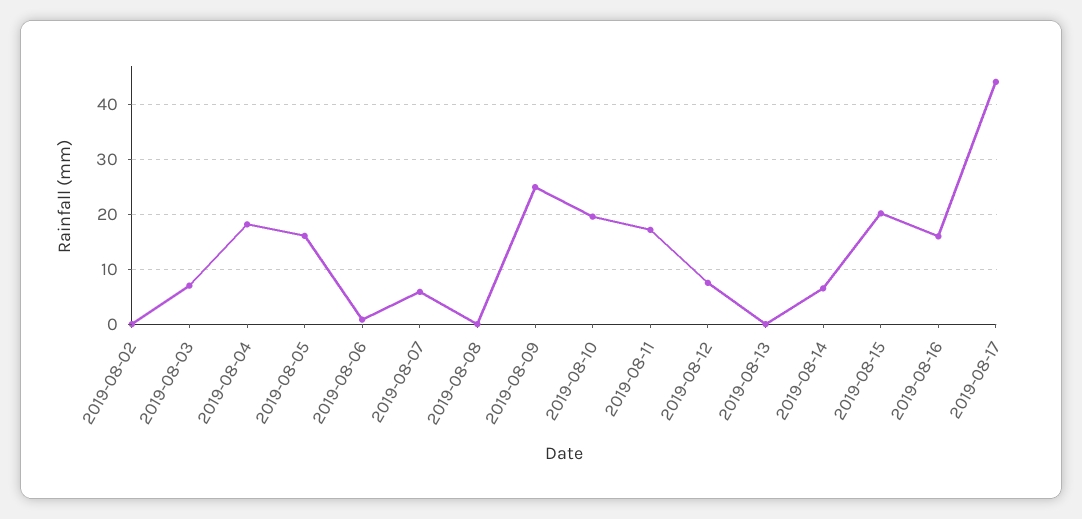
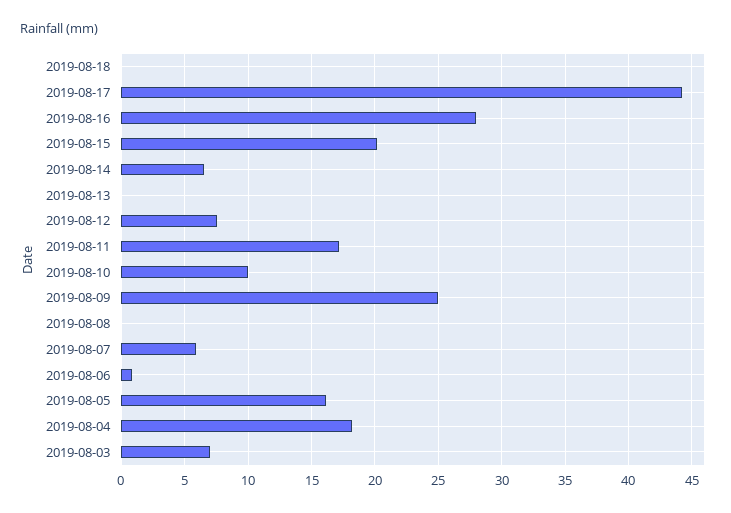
2019-08-02: 0 -> none
2019-08-10: 20 -> 10
2019-08-16: 16 -> 28
2019-08-18: none -> 0

